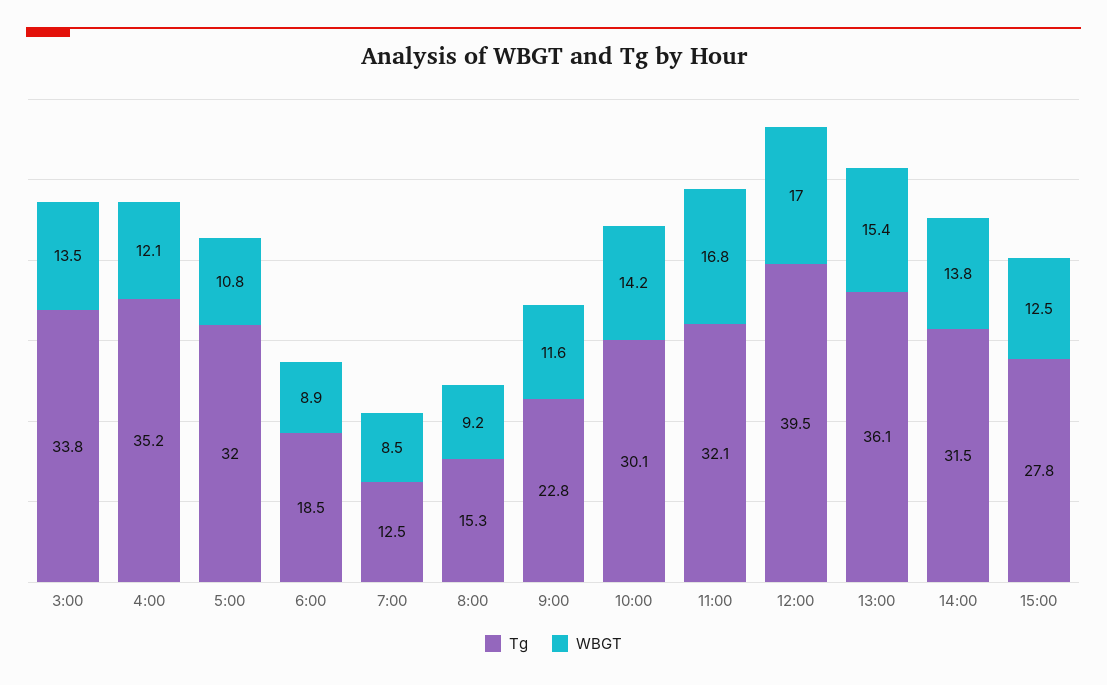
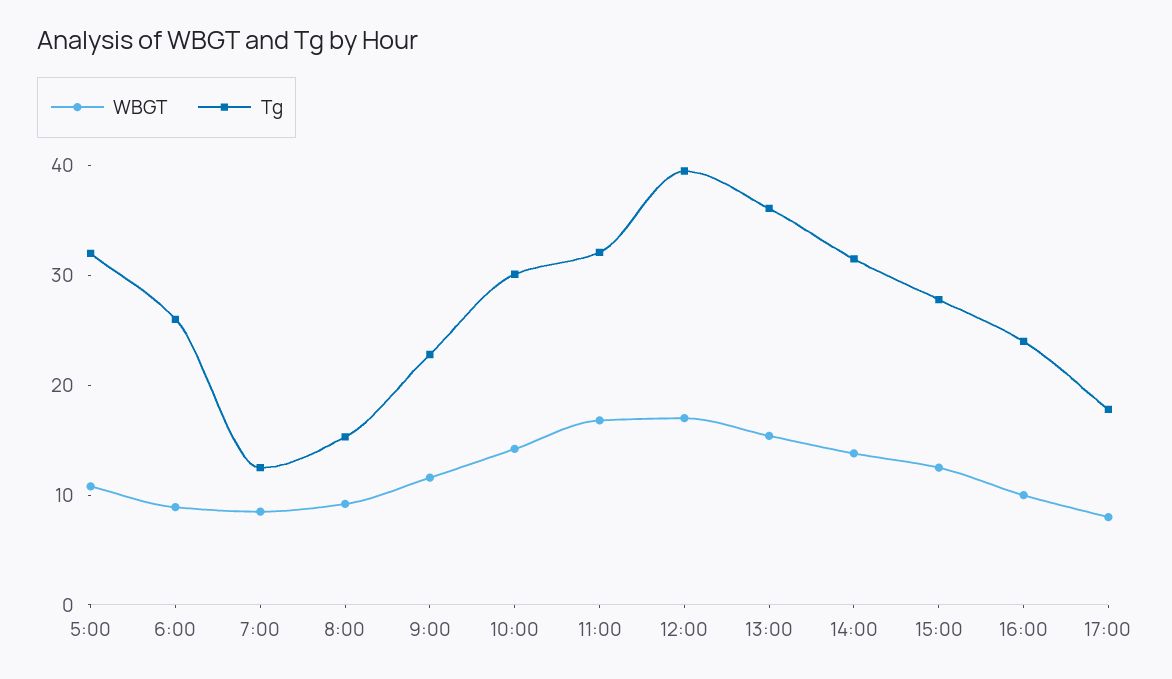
Tg, 3:00: 33.8 -> none
WBGT, 3:00: 13.5 -> none
Tg, 4:00: 35.2 -> none
WBGT, 4:00: 12.1 -> none
Tg, 6:00: 18.5 -> 26
WBGT, 16:00: none -> 10
Tg, 16:00: none -> 24
WBGT, 17:00: none -> 8
Tg, 17:00: none -> 18

